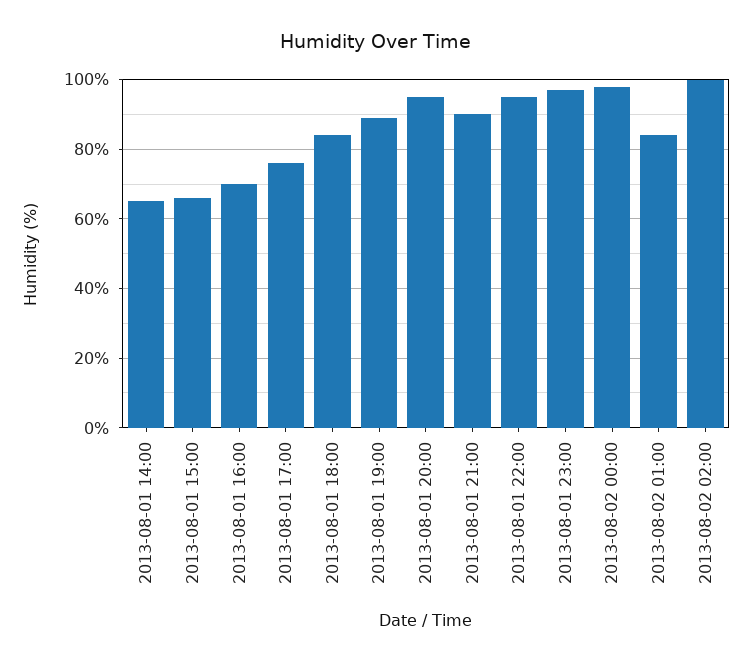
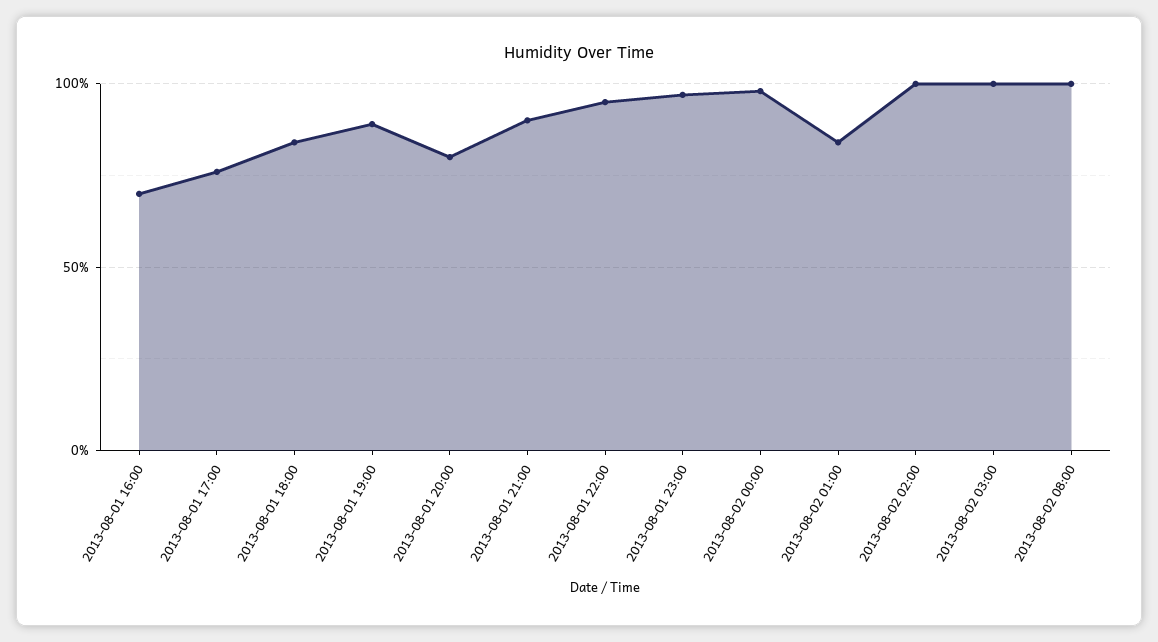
2013-08-01 14:00: 65 -> none
2013-08-01 15:00: 65 -> none
2013-08-01 20:00: 95 -> 80
2013-08-02 03:00: none -> 100
2013-08-02 08:00: none -> 100

